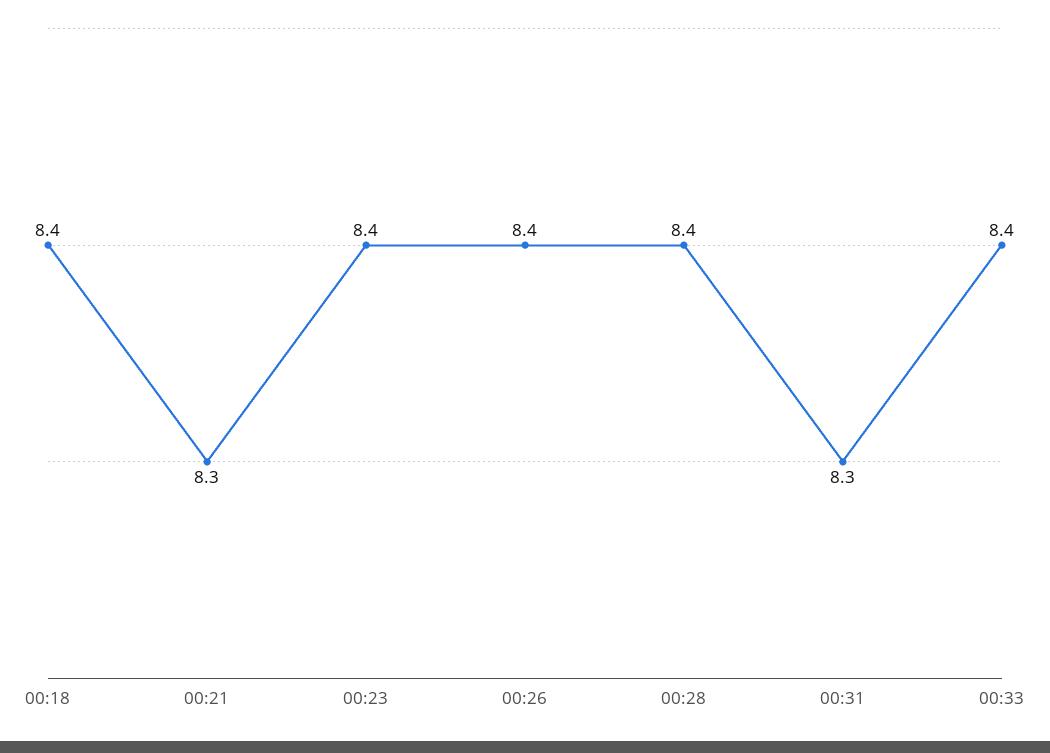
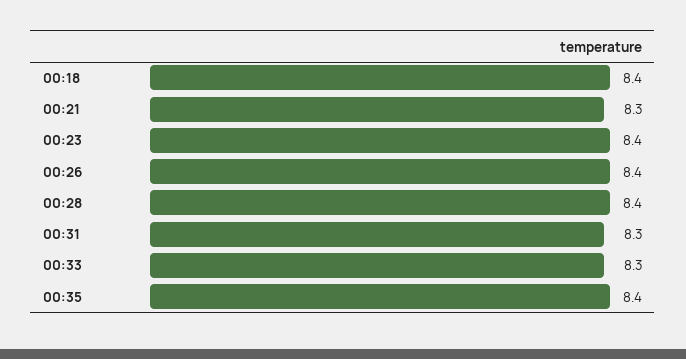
00:33: 8.4 -> 8.3
00:35: none -> 8.4

